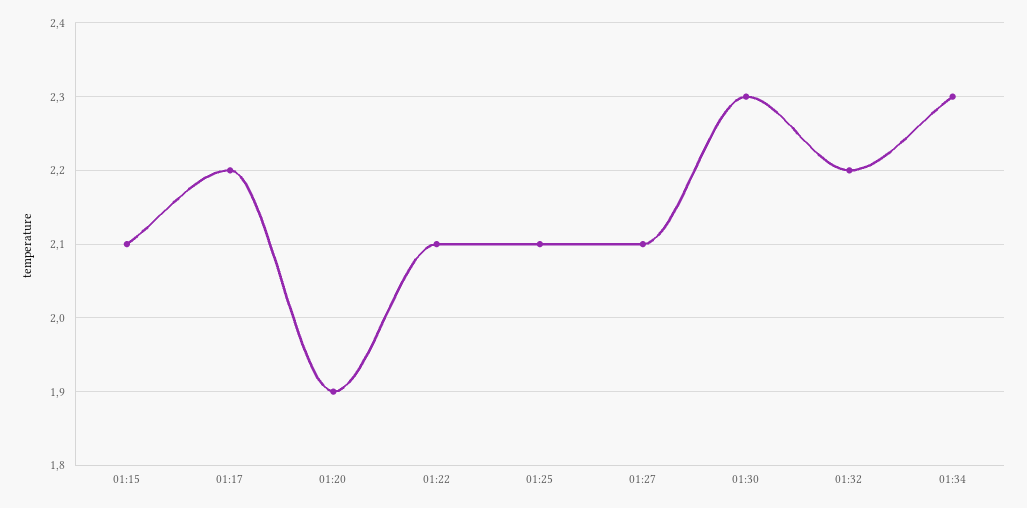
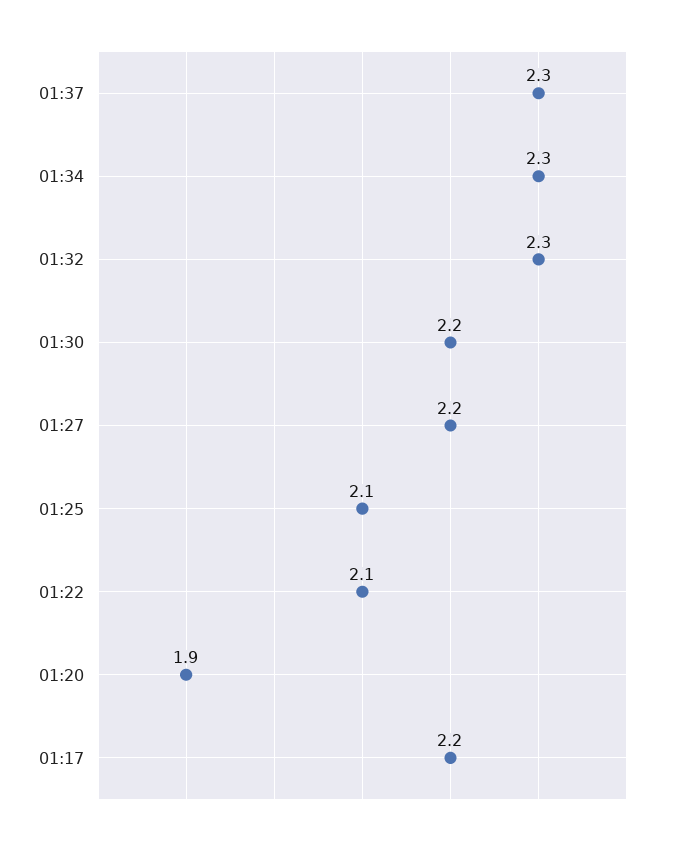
01:15: 2.1 -> none
01:27: 2.1 -> 2.2
01:30: 2.3 -> 2.2
01:32: 2.2 -> 2.3
01:37: none -> 2.3

